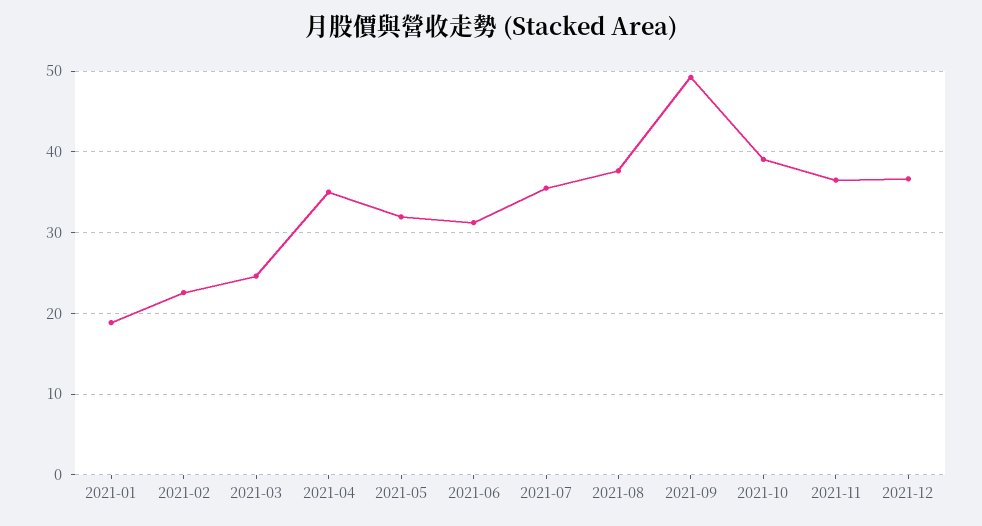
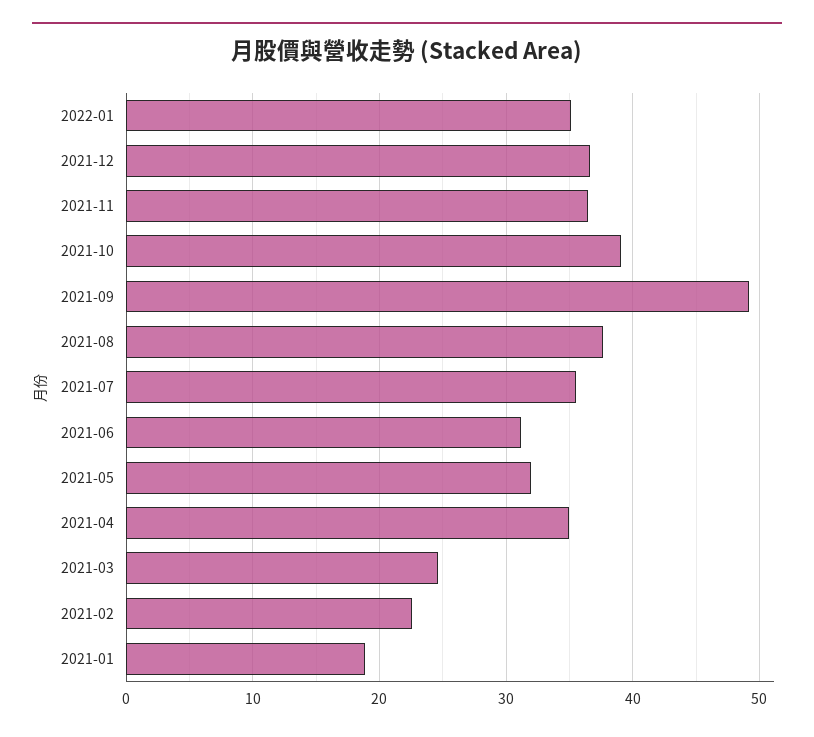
2022-01: none -> 35

